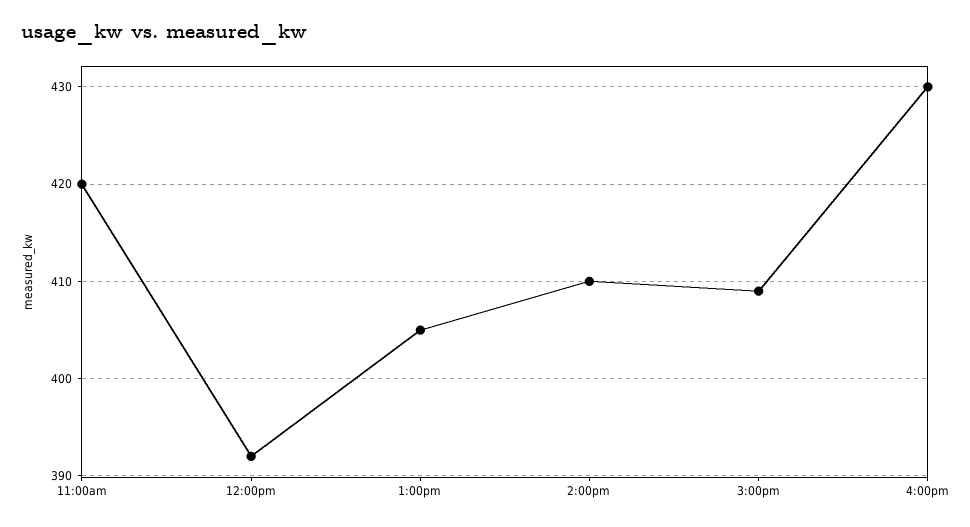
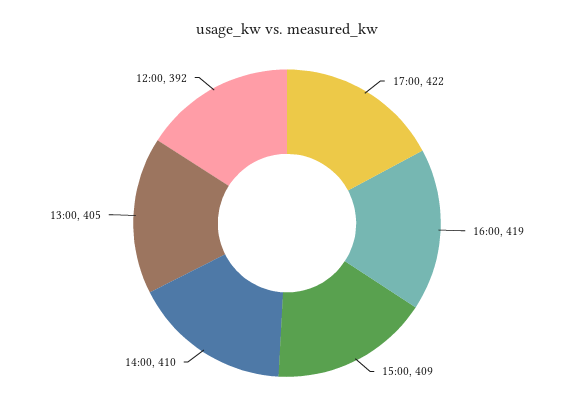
11:00am: 420 -> none
4:00pm: 430 -> 419
17:00: none -> 422

